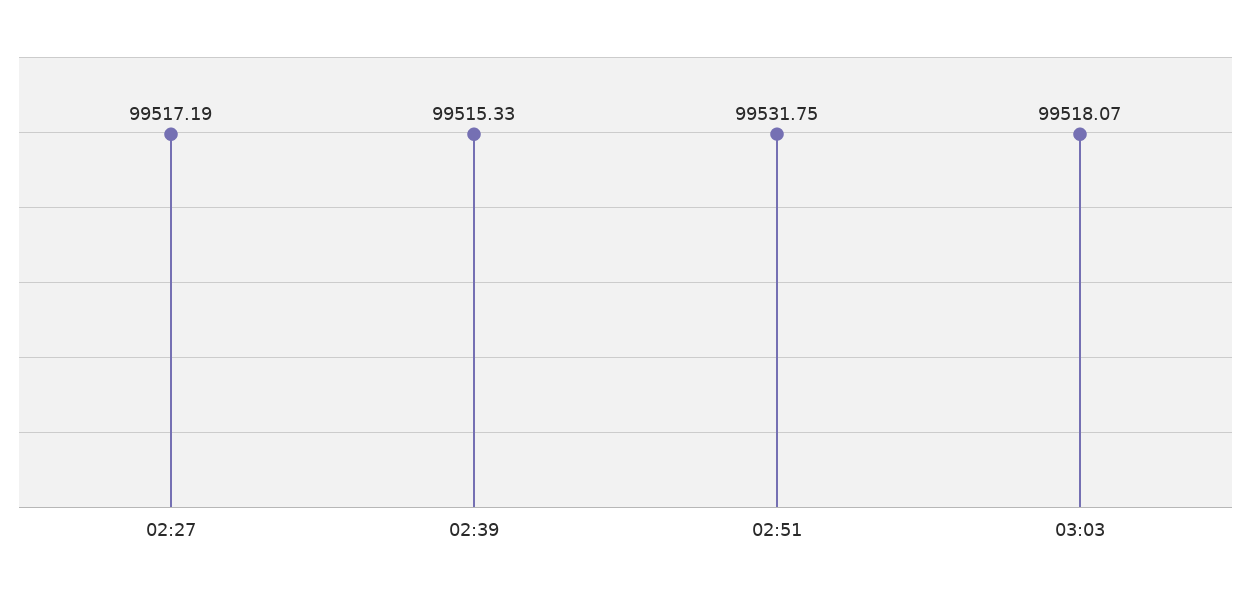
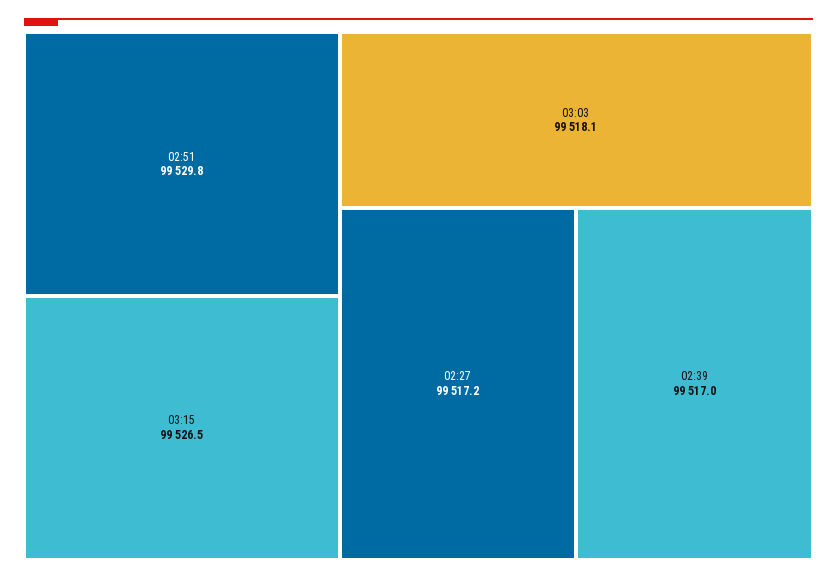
02:39: 99515.33 -> 99517
02:51: 99531.75 -> 99529.8
03:15: none -> 99526.5

